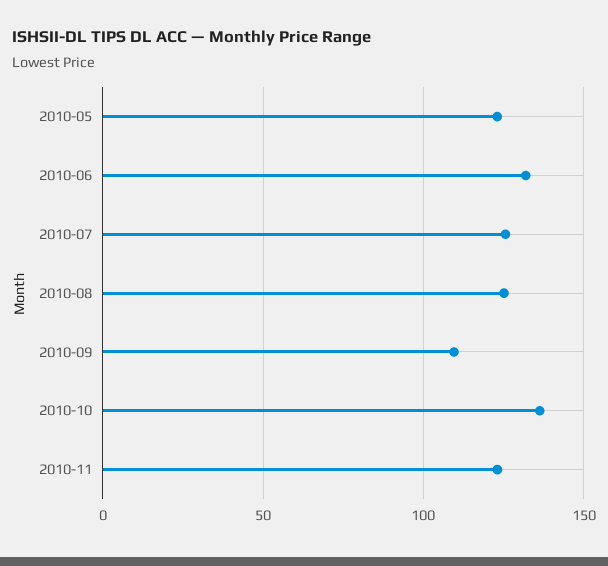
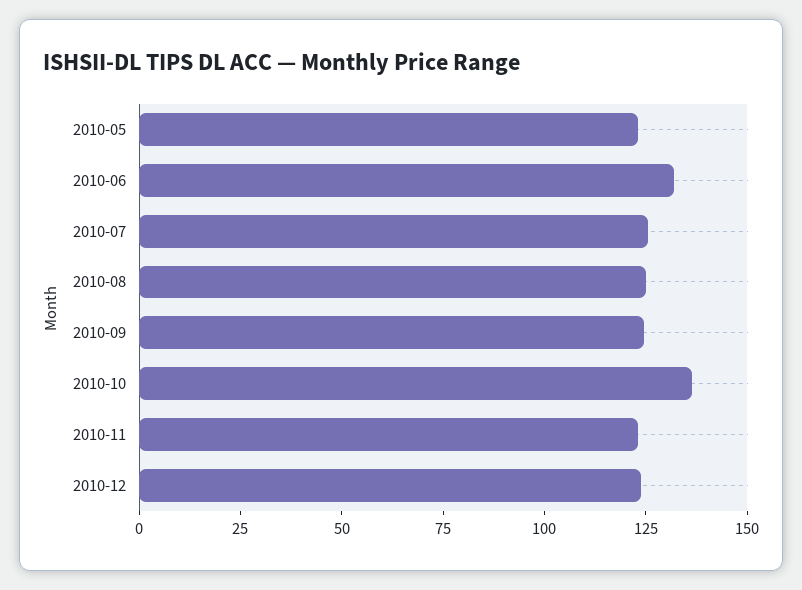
2010-09: 110 -> 125
2010-12: none -> 125

